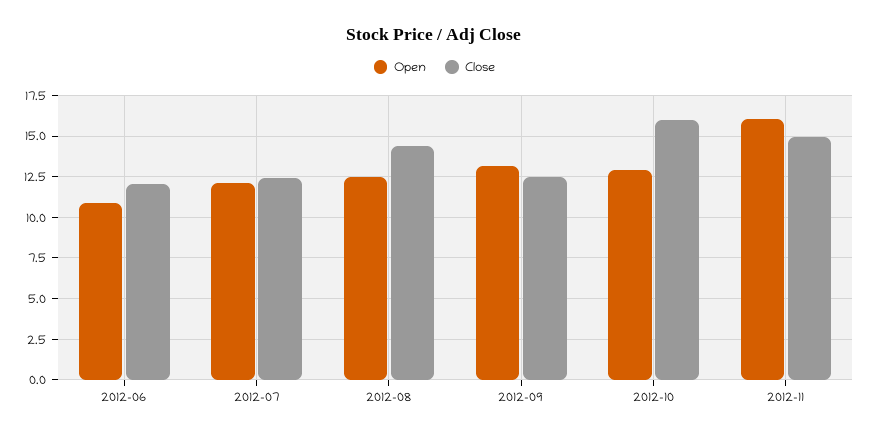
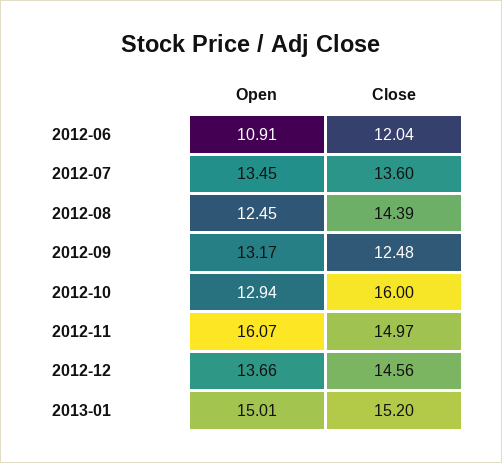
Open, 2012-07: 12 -> 13.45
Close, 2012-07: 12.5 -> 13.6
Open, 2012-12: none -> 13.66
Close, 2012-12: none -> 14.56
Open, 2013-01: none -> 15.01
Close, 2013-01: none -> 15.2

